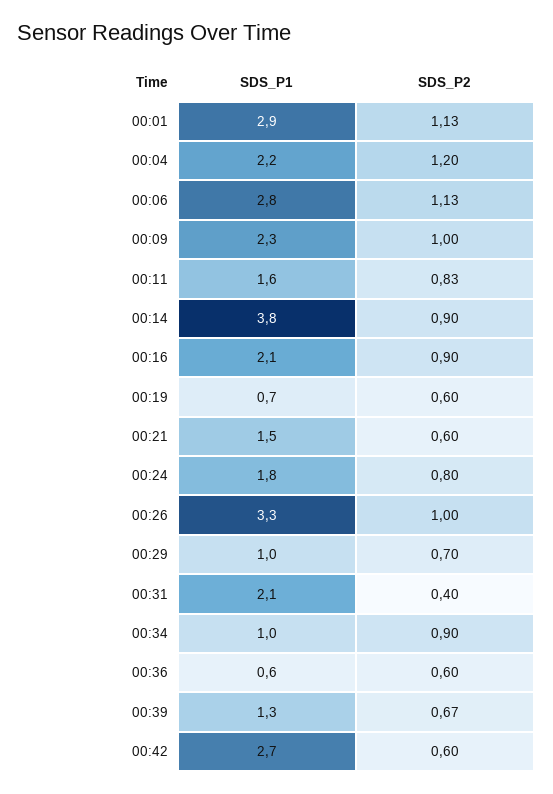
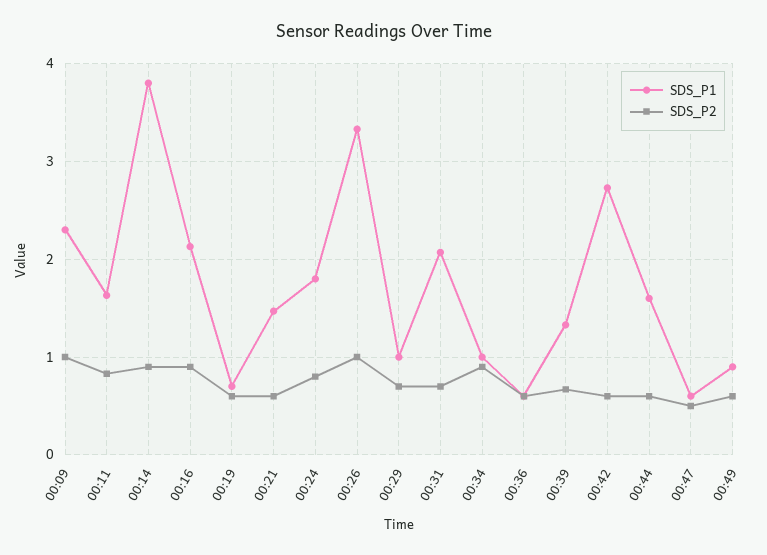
SDS_P1, 00:01: 2.9 -> none
SDS_P2, 00:01: 1.13 -> none
SDS_P1, 00:04: 2.2 -> none
SDS_P2, 00:04: 1.2 -> none
SDS_P1, 00:06: 2.8 -> none
SDS_P2, 00:06: 1.13 -> none
SDS_P2, 00:31: 0.4 -> 0.7
SDS_P1, 00:44: none -> 1.6
SDS_P2, 00:44: none -> 0.6
SDS_P1, 00:47: none -> 0.6
SDS_P2, 00:47: none -> 0.5
SDS_P1, 00:49: none -> 0.9
SDS_P2, 00:49: none -> 0.6

